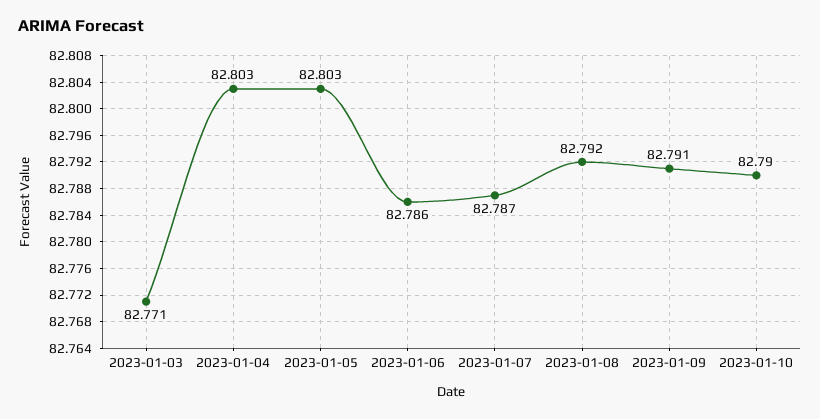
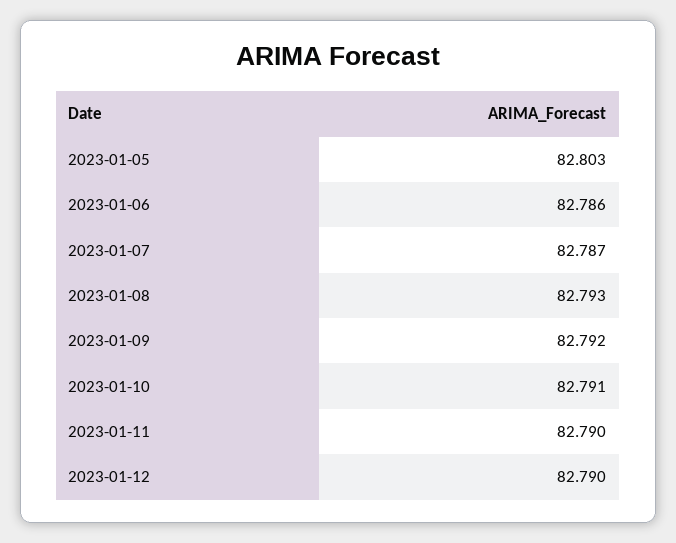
2023-01-03: 82.771 -> none
2023-01-04: 82.803 -> none
2023-01-08: 82.792 -> 82.793
2023-01-09: 82.791 -> 82.792
2023-01-10: 82.79 -> 82.791
2023-01-11: none -> 82.79
2023-01-12: none -> 82.79

